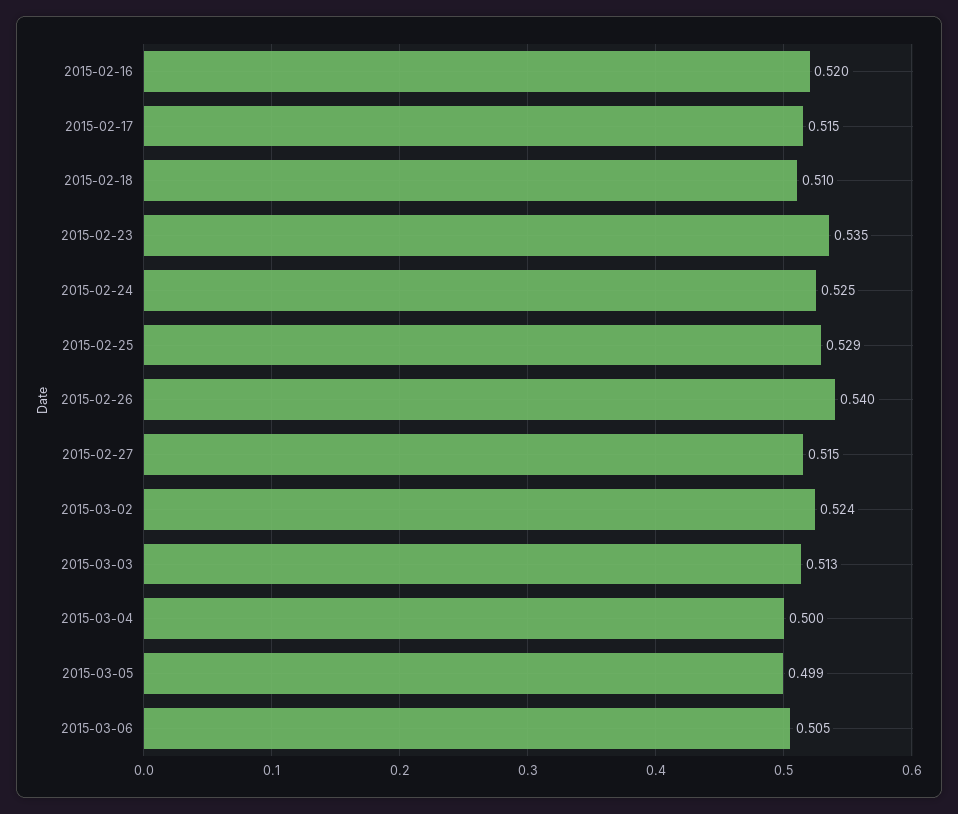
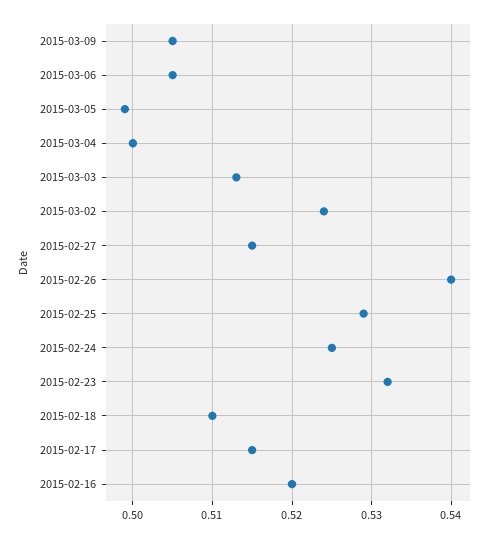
2015-02-23: 0.535 -> 0.532
2015-03-09: none -> 0.505

